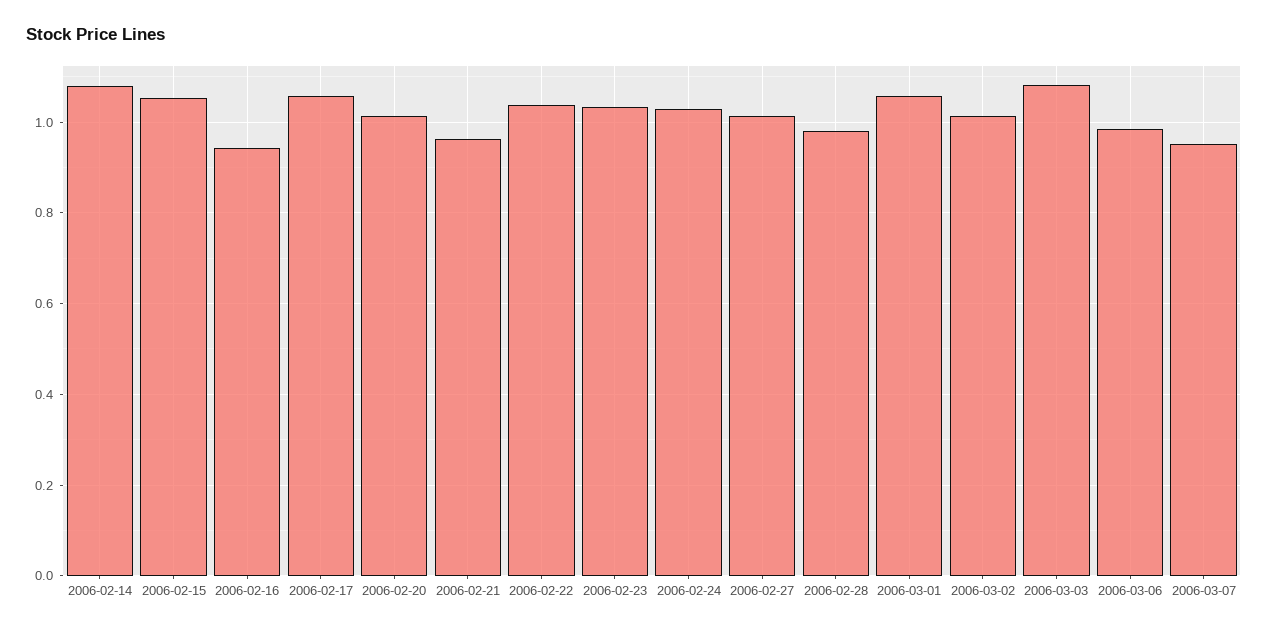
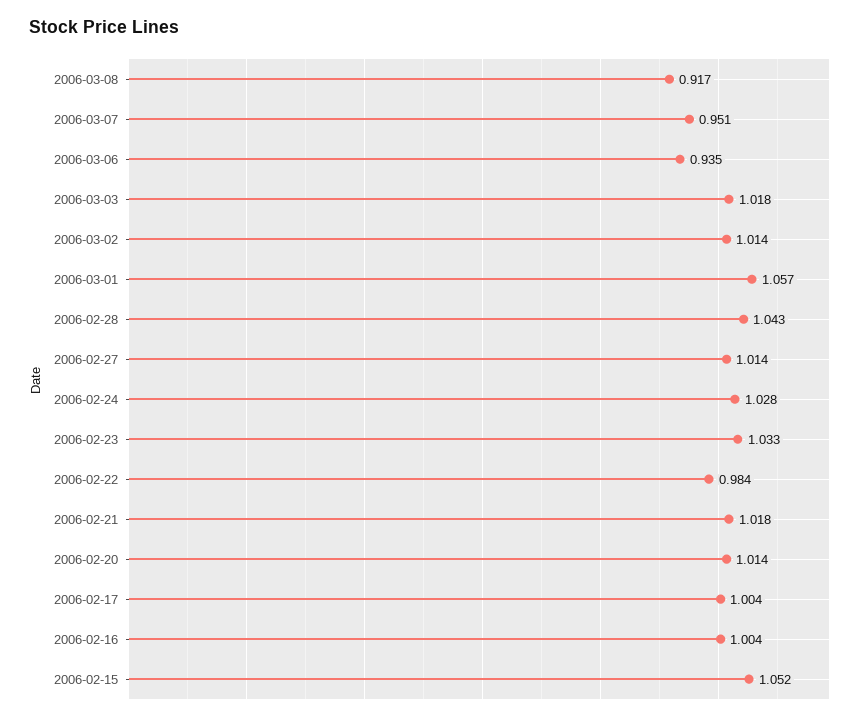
2006-02-14: 1.08 -> none
2006-02-16: 0.94 -> 1.004
2006-02-17: 1.06 -> 1.004
2006-02-21: 0.96 -> 1.018
2006-02-22: 1.04 -> 0.984
2006-02-28: 0.98 -> 1.043
2006-03-03: 1.08 -> 1.018
2006-03-06: 0.98 -> 0.935
2006-03-08: none -> 0.917

